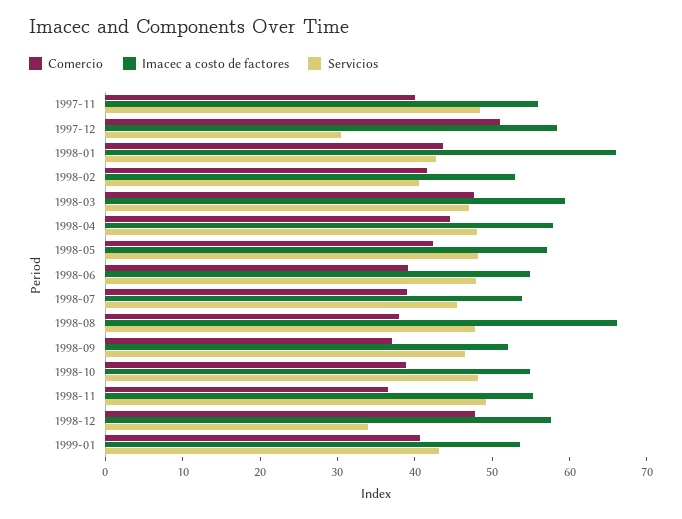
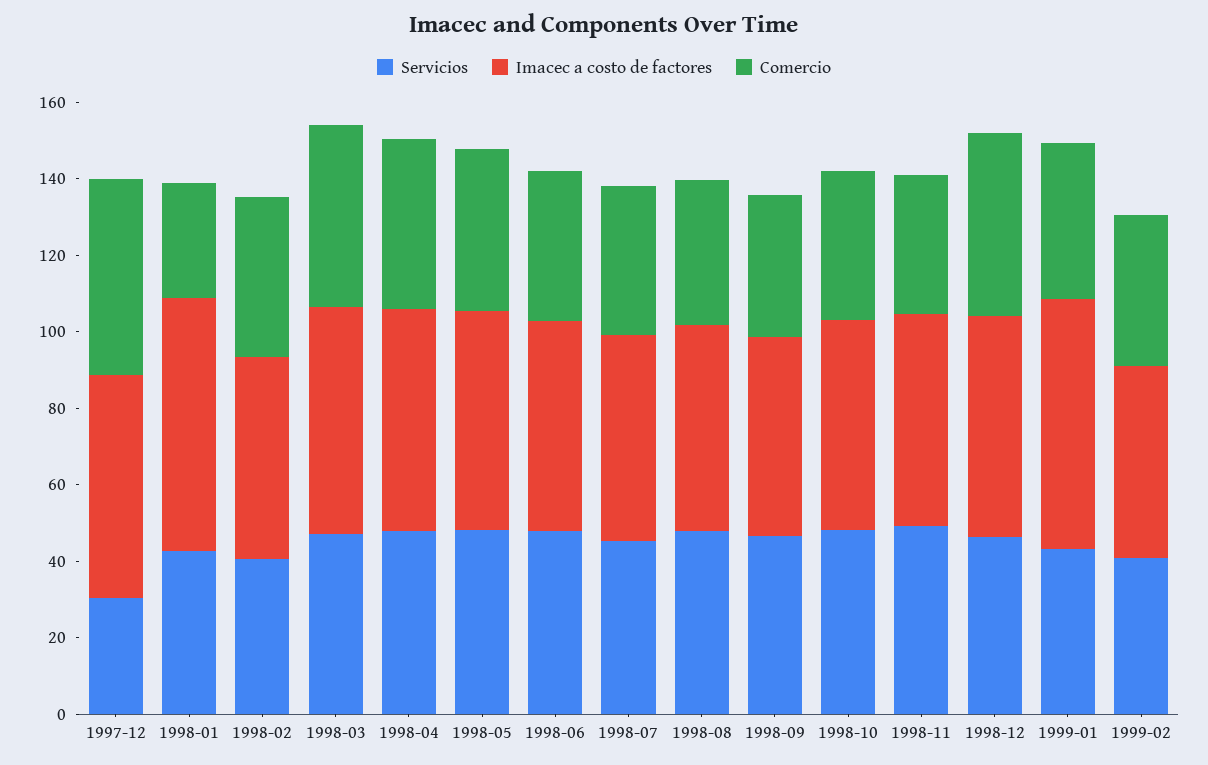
Comercio, 1997-11: 40 -> none
Imacec a costo de factores, 1997-11: 56 -> none
Servicios, 1997-11: 48 -> none
Comercio, 1998-01: 44 -> 30
Imacec a costo de factores, 1998-08: 66 -> 55
Servicios, 1998-12: 34 -> 45
Imacec a costo de factores, 1999-01: 54 -> 65
Servicios, 1999-02: none -> 40
Imacec a costo de factores, 1999-02: none -> 50
Comercio, 1999-02: none -> 40

